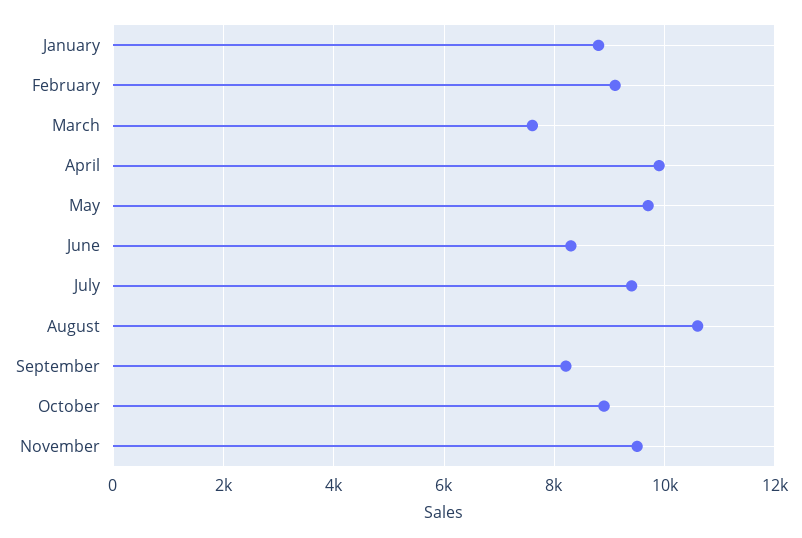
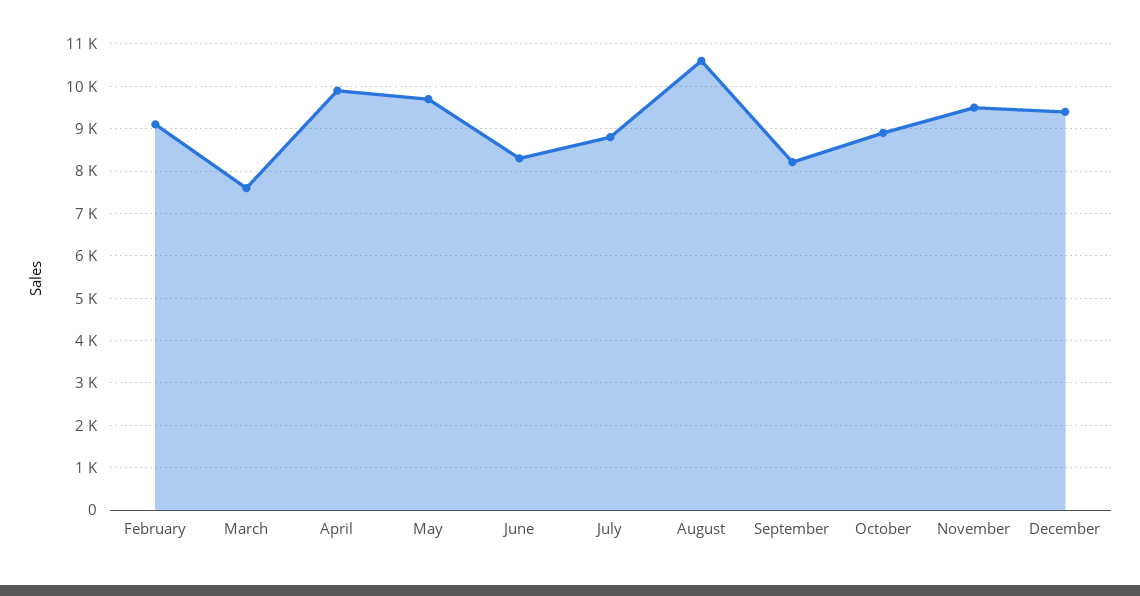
January: 8800 -> none
July: 9400 -> 8800
December: none -> 9400

